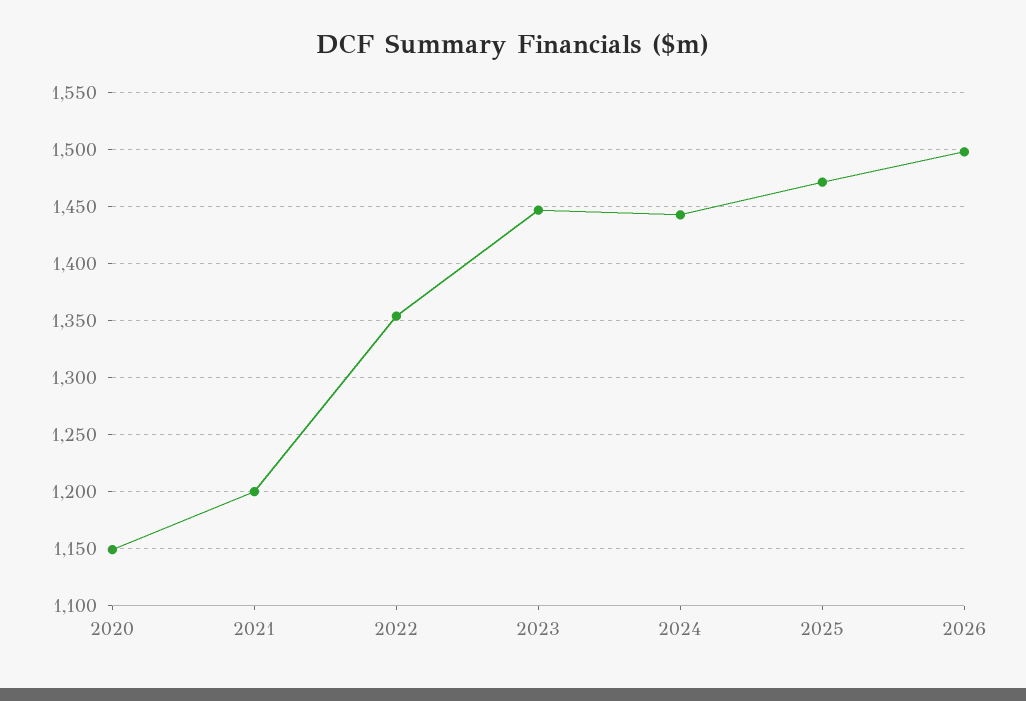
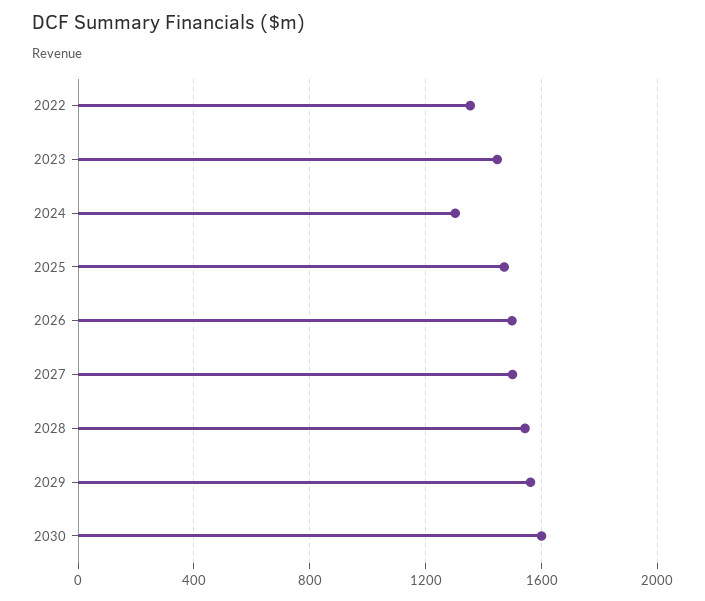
2020: 1150 -> none
2021: 1200 -> none
2024: 1440 -> 1300
2027: none -> 1500
2028: none -> 1550
2029: none -> 1550
2030: none -> 1600

